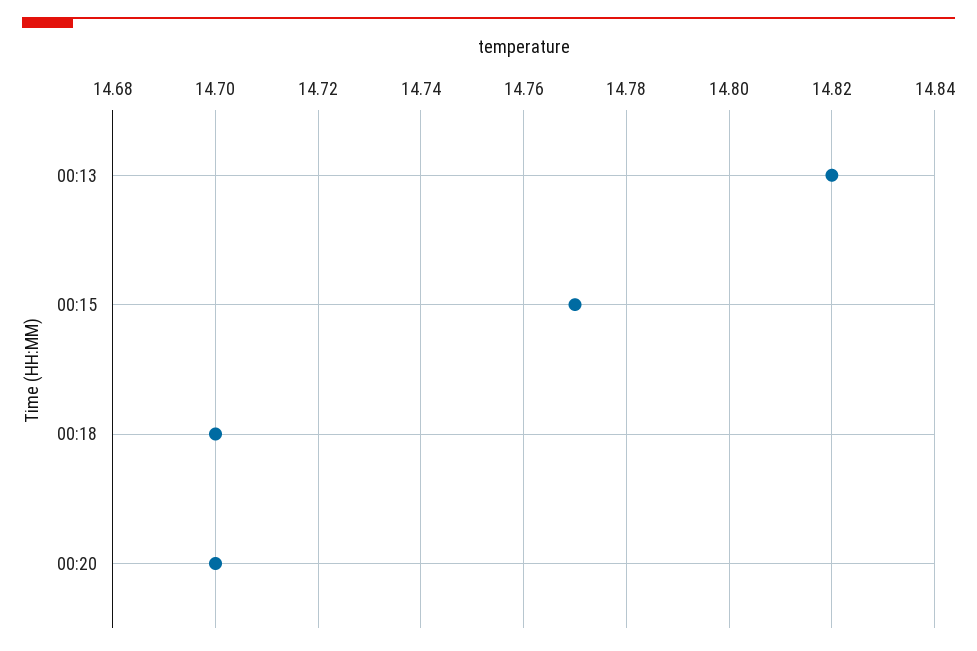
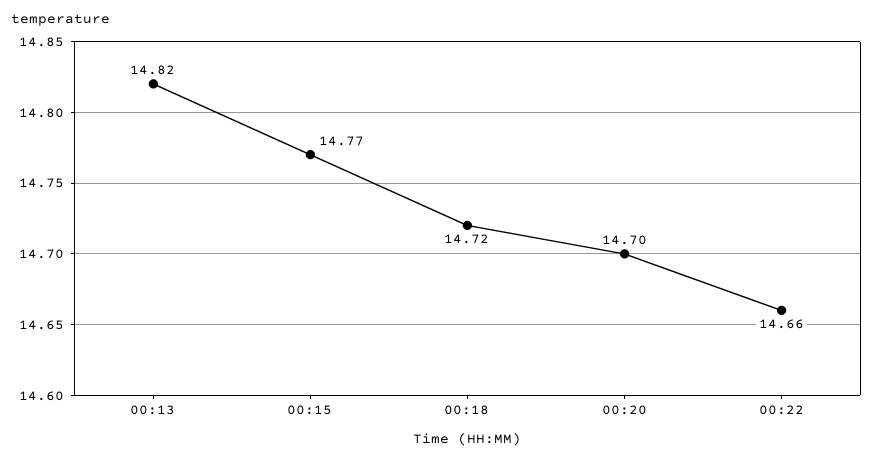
00:18: 14.7 -> 14.72
00:22: none -> 14.66

